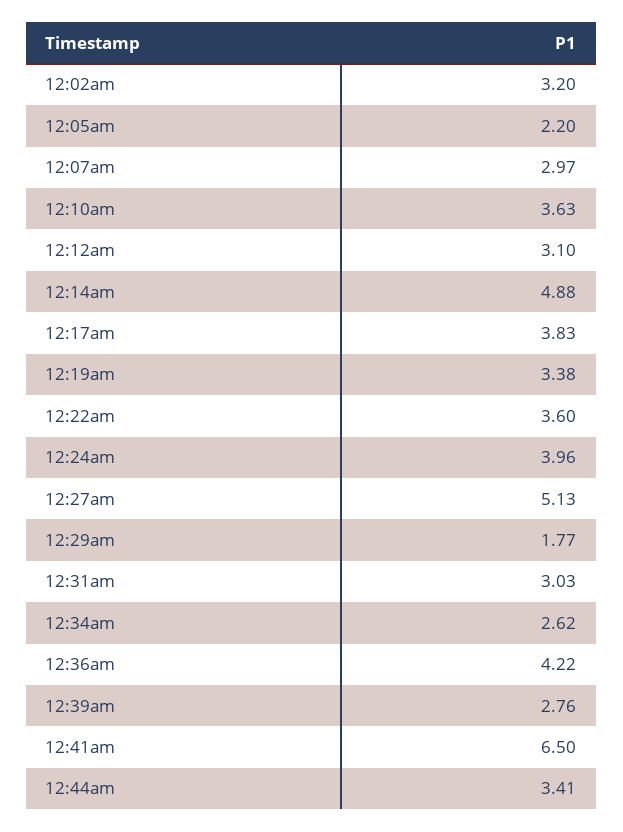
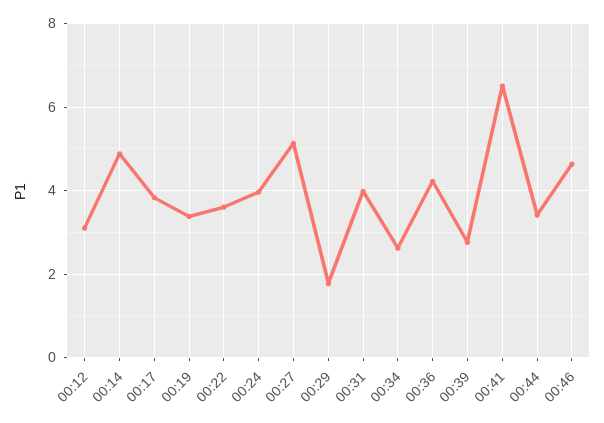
12:02am: 3.2 -> none
12:05am: 2.2 -> none
12:07am: 2.97 -> none
12:10am: 3.63 -> none
12:31am: 3.03 -> 4
00:46: none -> 4.6

